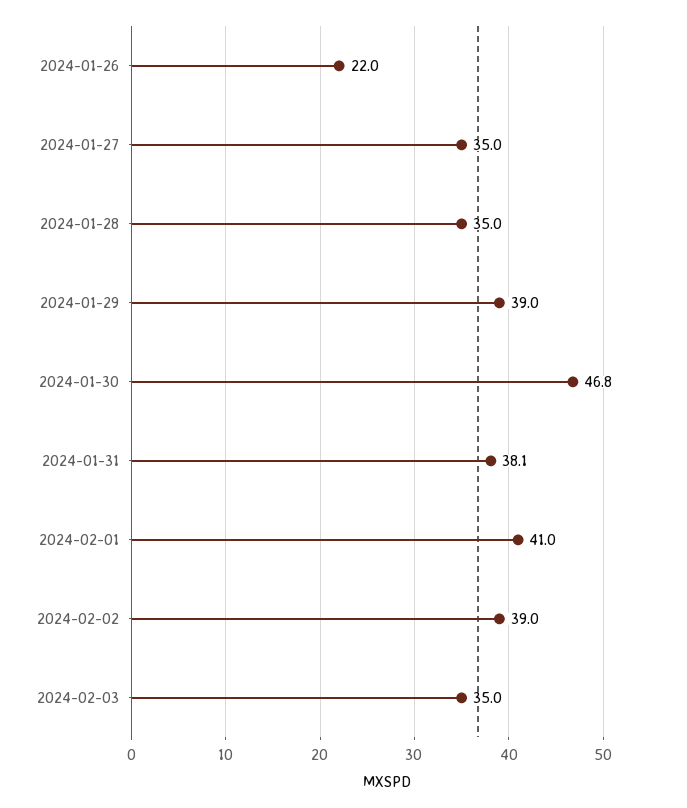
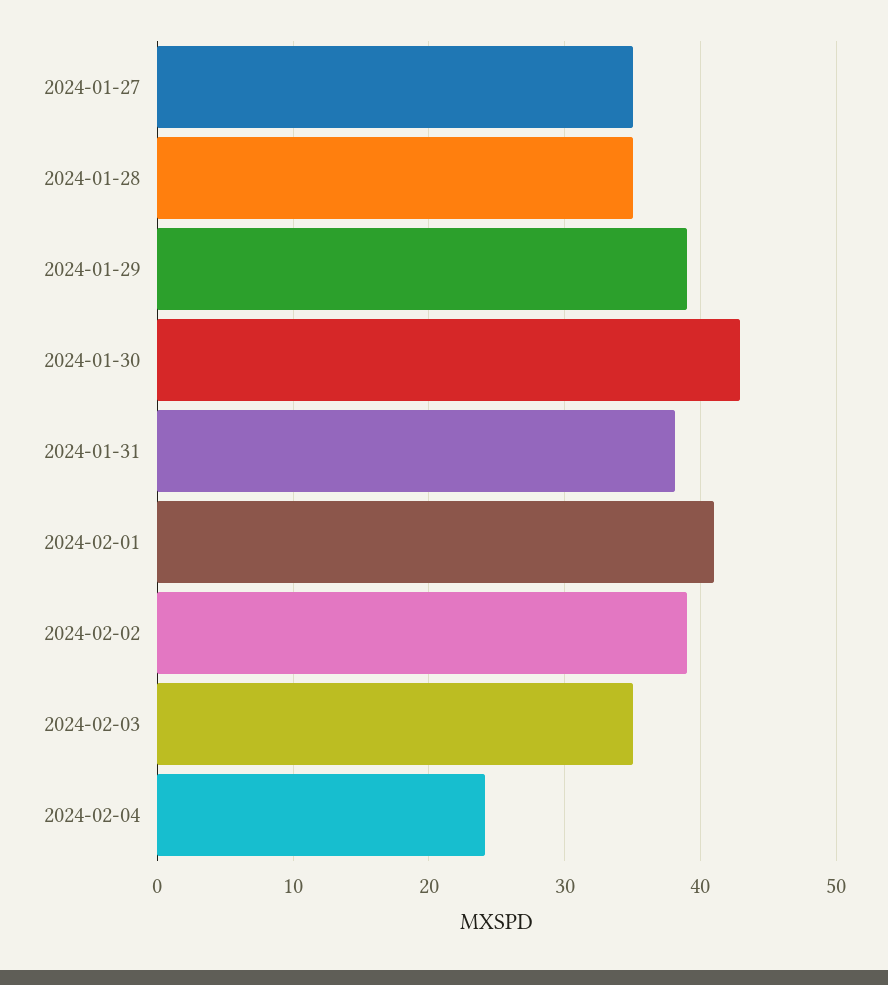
2024-01-26: 22 -> none
2024-01-30: 46.8 -> 43
2024-02-04: none -> 24

